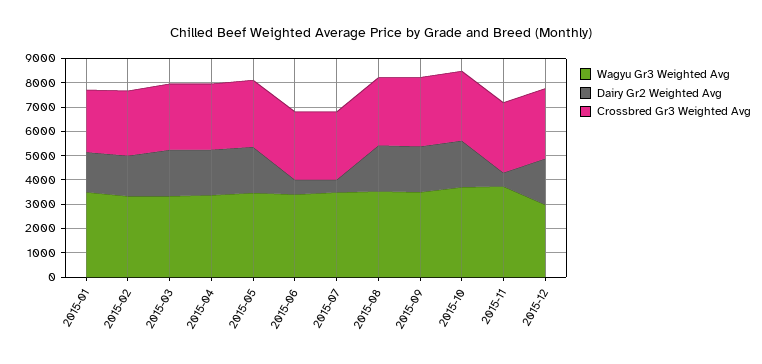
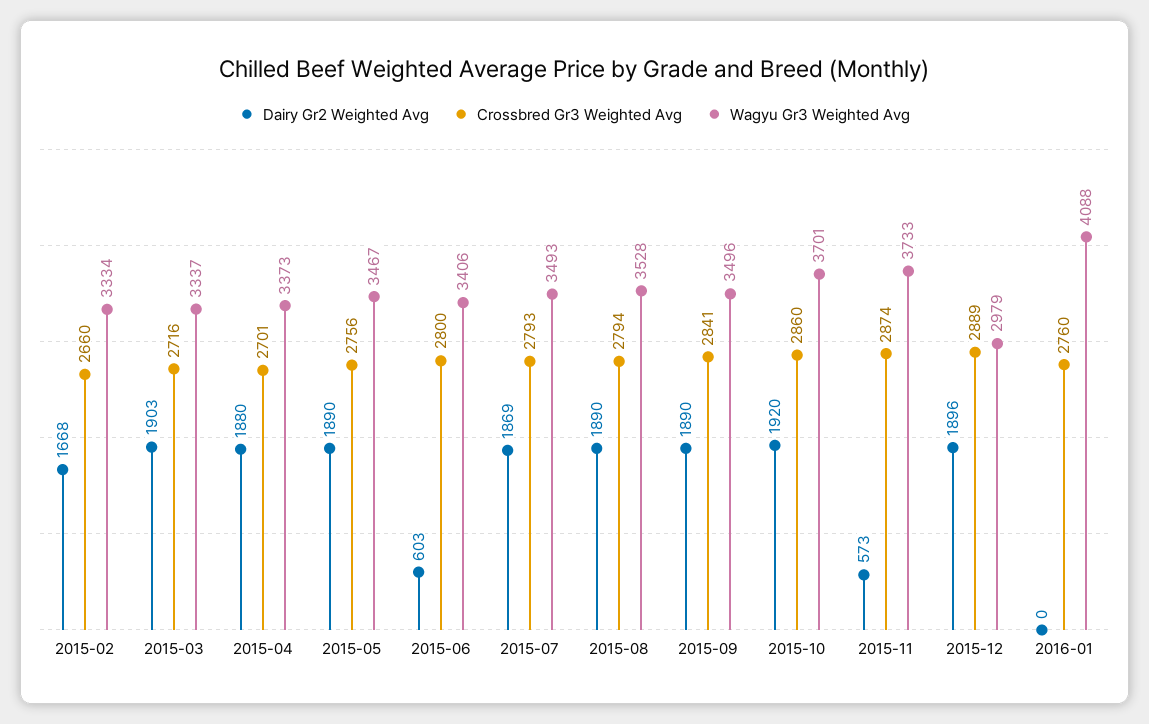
Wagyu Gr3 Weighted Avg, 2015-01: 3500 -> none
Dairy Gr2 Weighted Avg, 2015-01: 1500 -> none
Crossbred Gr3 Weighted Avg, 2015-01: 2500 -> none
Dairy Gr2 Weighted Avg, 2015-07: 500 -> 1869
Dairy Gr2 Weighted Avg, 2016-01: none -> 0
Crossbred Gr3 Weighted Avg, 2016-01: none -> 2760
Wagyu Gr3 Weighted Avg, 2016-01: none -> 4088

